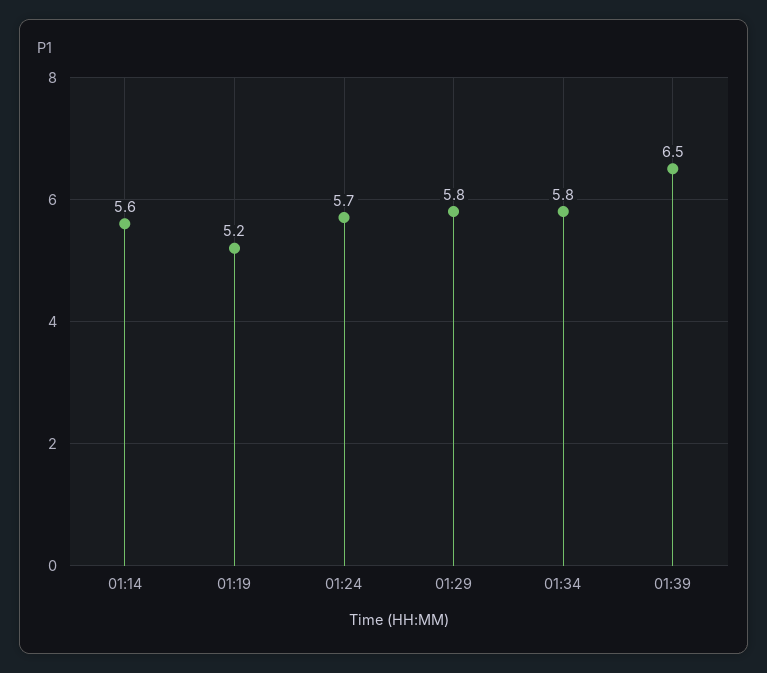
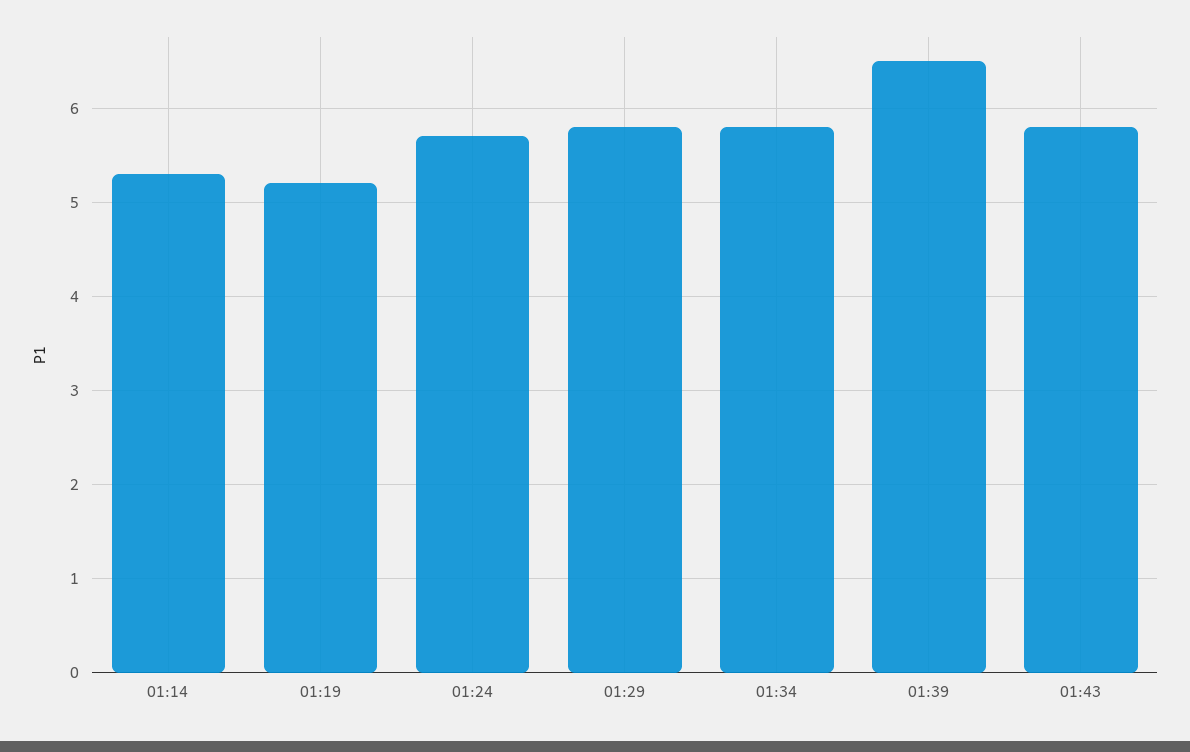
01:14: 5.6 -> 5.3
01:43: none -> 5.8

